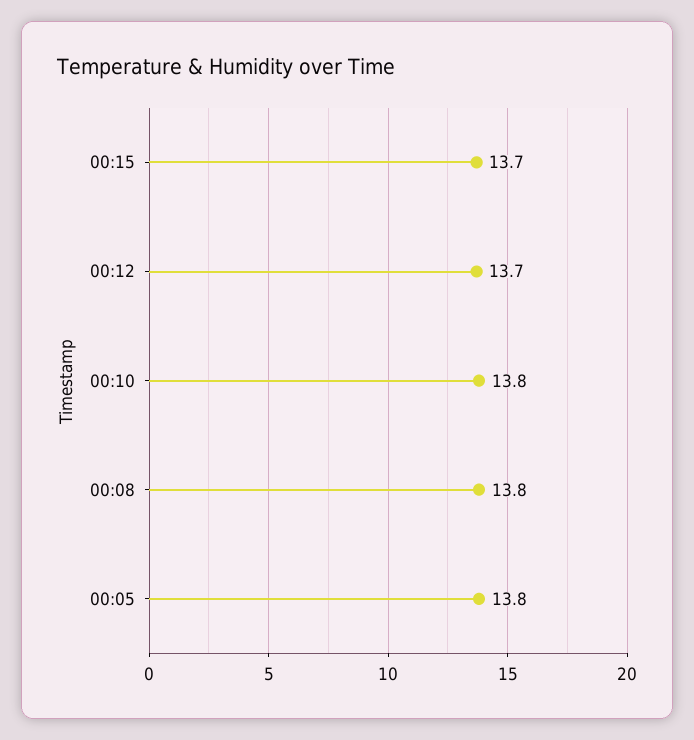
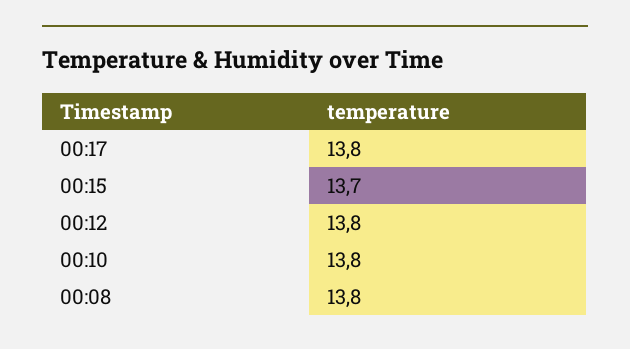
00:12: 13.7 -> 13.8
00:05: 13.8 -> none
00:17: none -> 13.8

